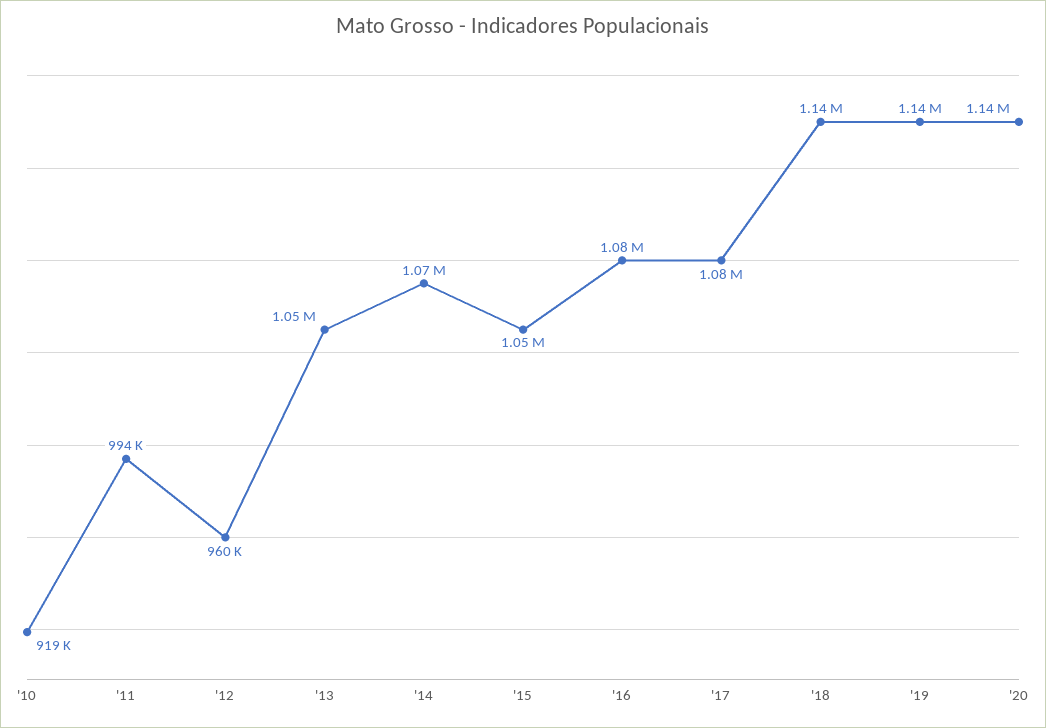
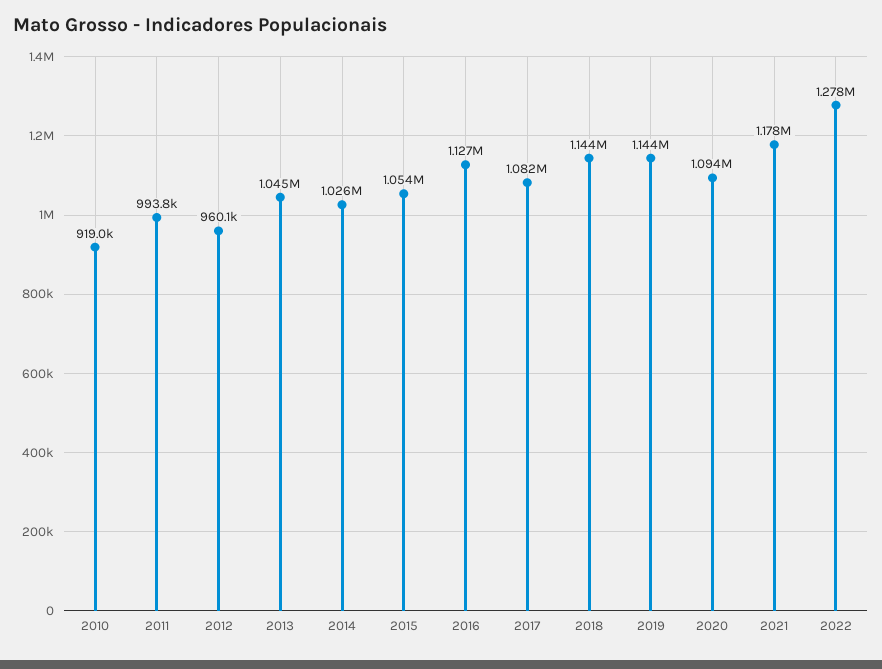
'14: 1070000 -> 1026000
'16: 1080000 -> 1127000
'20: 1140000 -> 1094000
2021: none -> 1178000
2022: none -> 1278000

